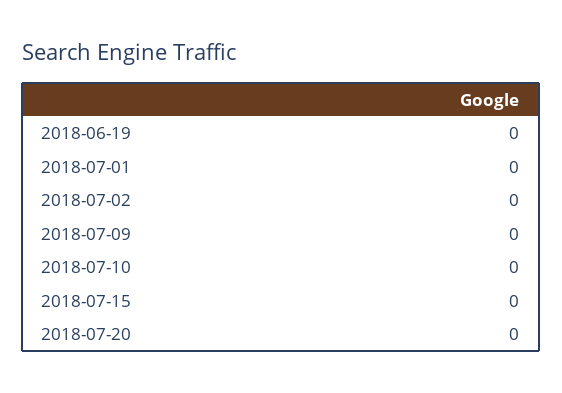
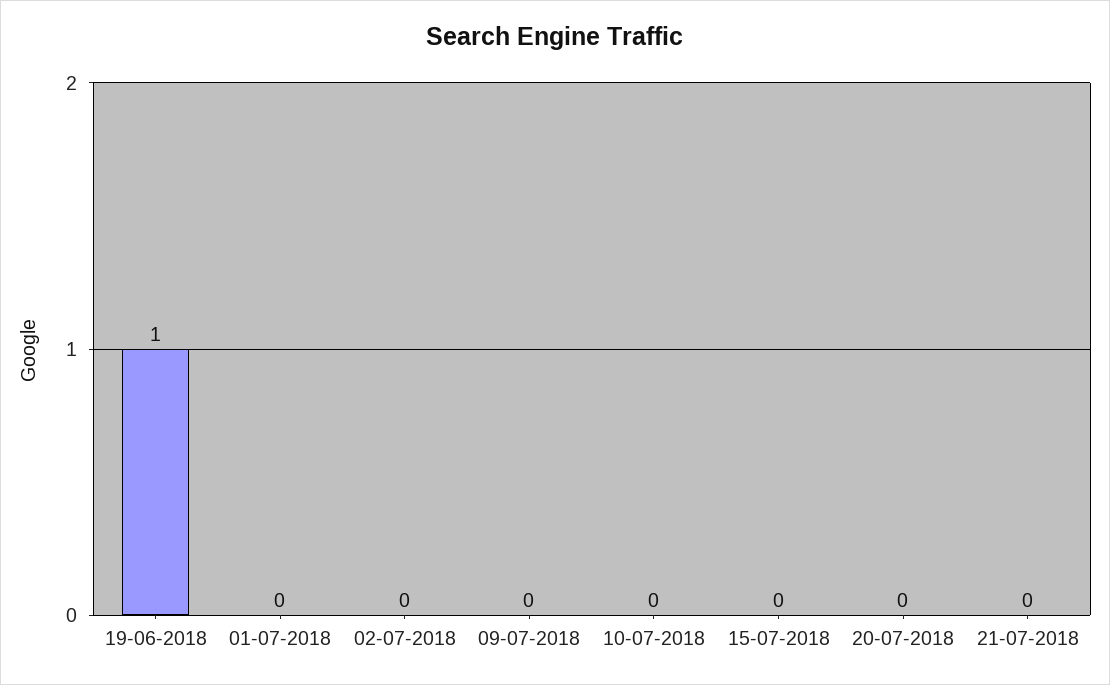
2018-06-19: 0 -> 1
21-07-2018: none -> 0

